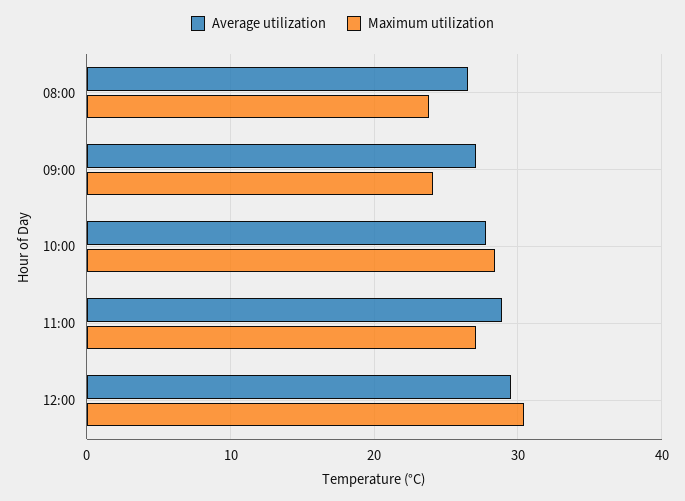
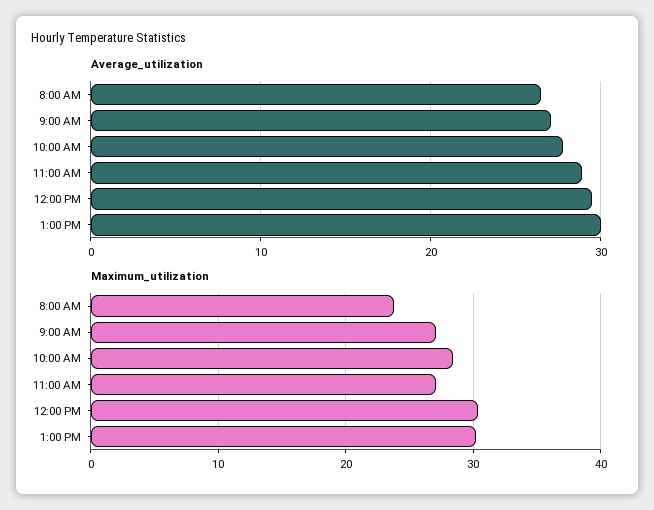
Maximum utilization, 09:00: 24 -> 27
Average utilization, 1:00 PM: none -> 30
Maximum utilization, 1:00 PM: none -> 30

